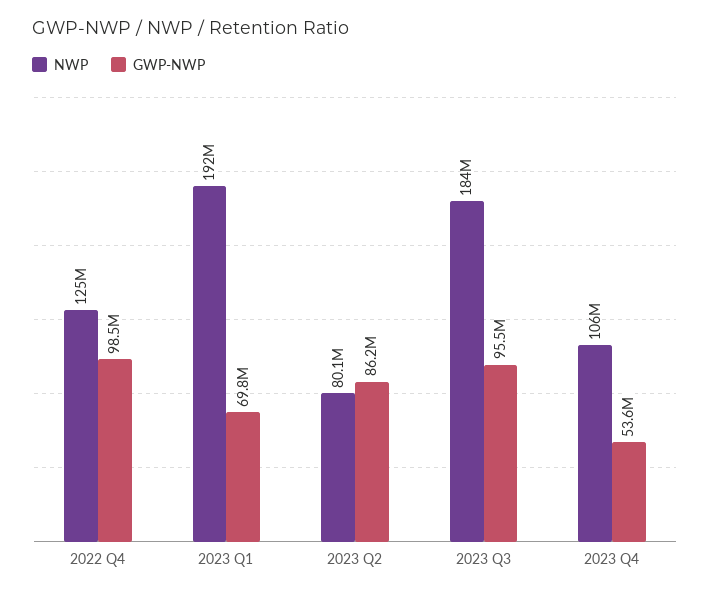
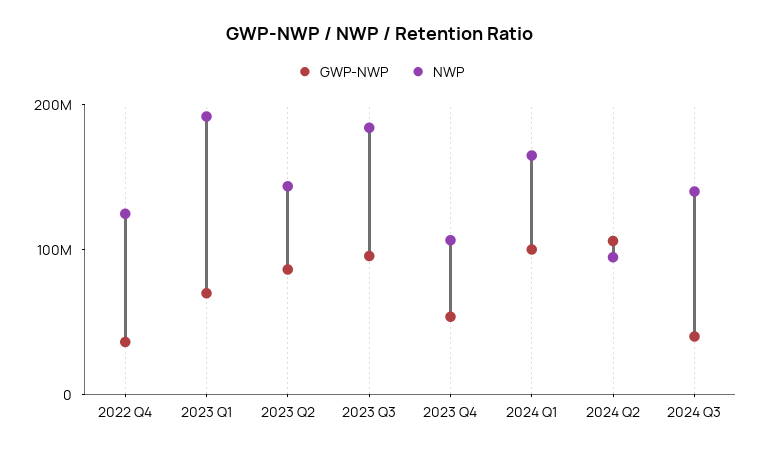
GWP-NWP, 2022 Q4: 98500000 -> 40000000
NWP, 2023 Q2: 80100000 -> 140000000
GWP-NWP, 2024 Q1: none -> 100000000
NWP, 2024 Q1: none -> 160000000
GWP-NWP, 2024 Q2: none -> 100000000
NWP, 2024 Q2: none -> 100000000
GWP-NWP, 2024 Q3: none -> 40000000
NWP, 2024 Q3: none -> 140000000

